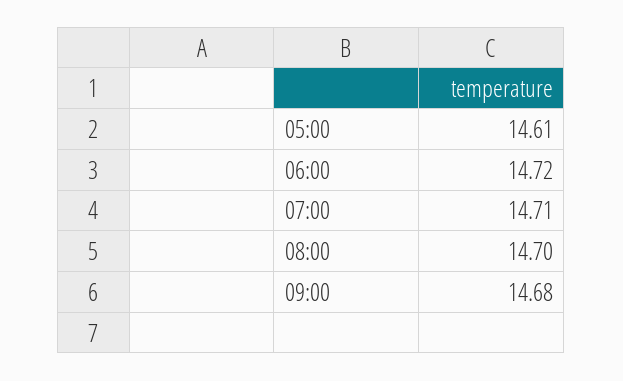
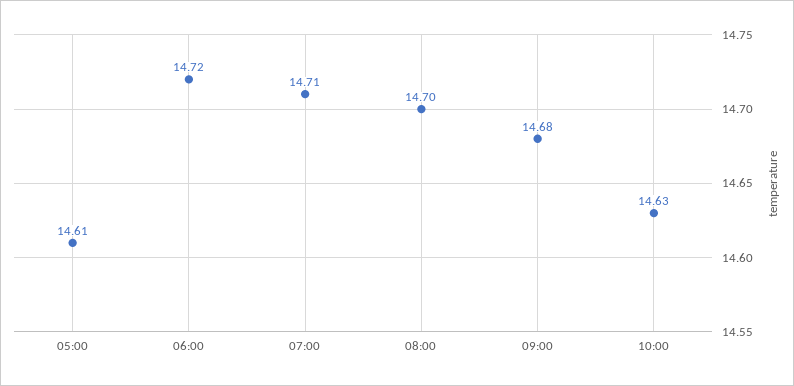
10:00: none -> 14.63

